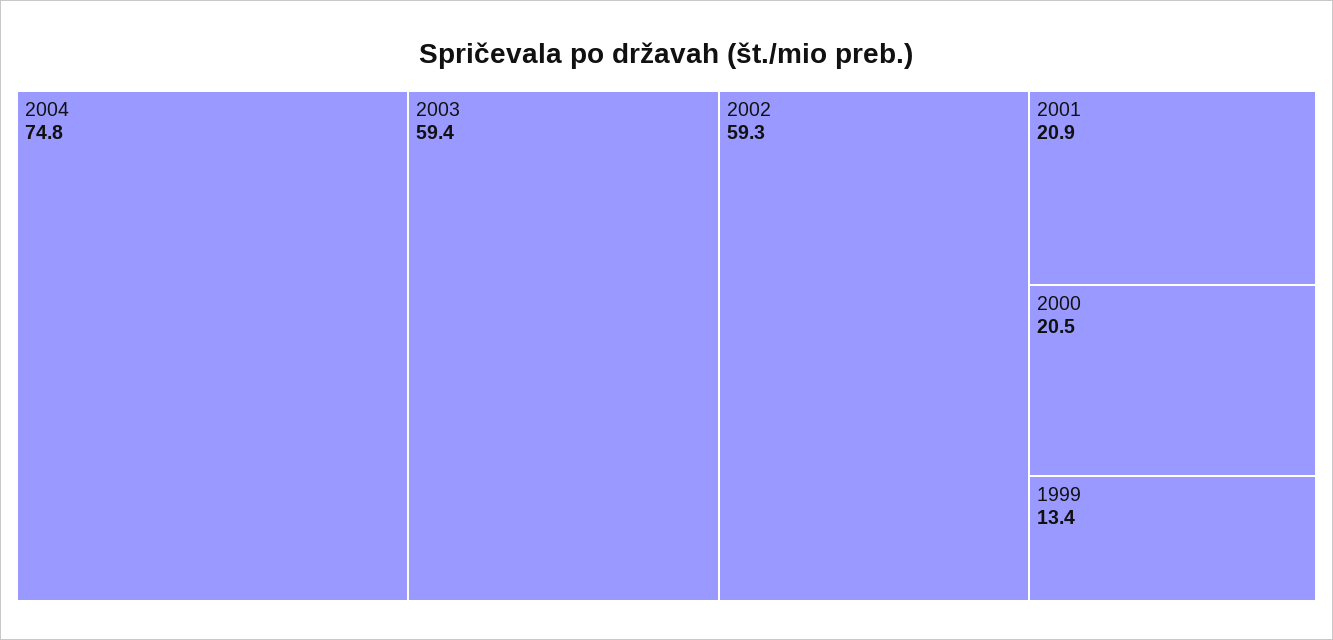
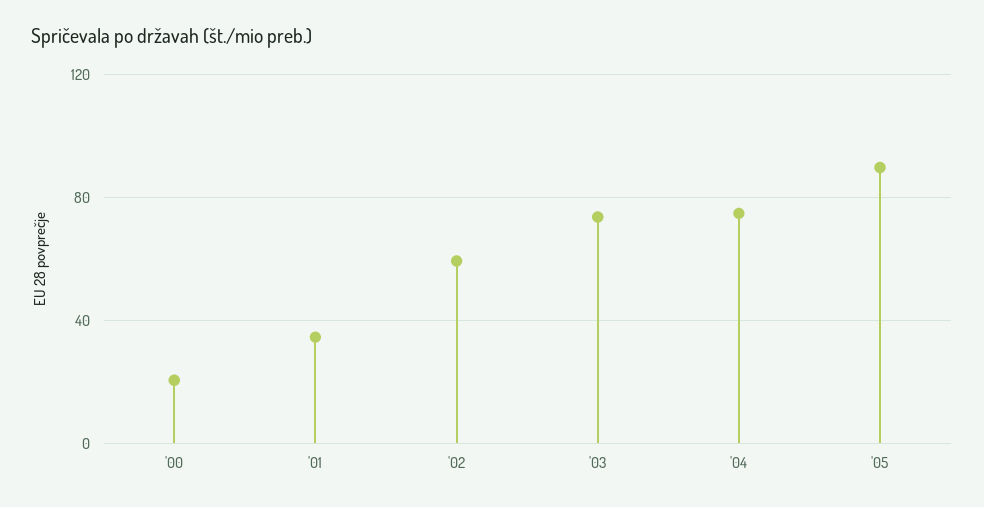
2003: 59.4 -> 75
2001: 20.9 -> 35
1999: 13.4 -> none
'05: none -> 90

